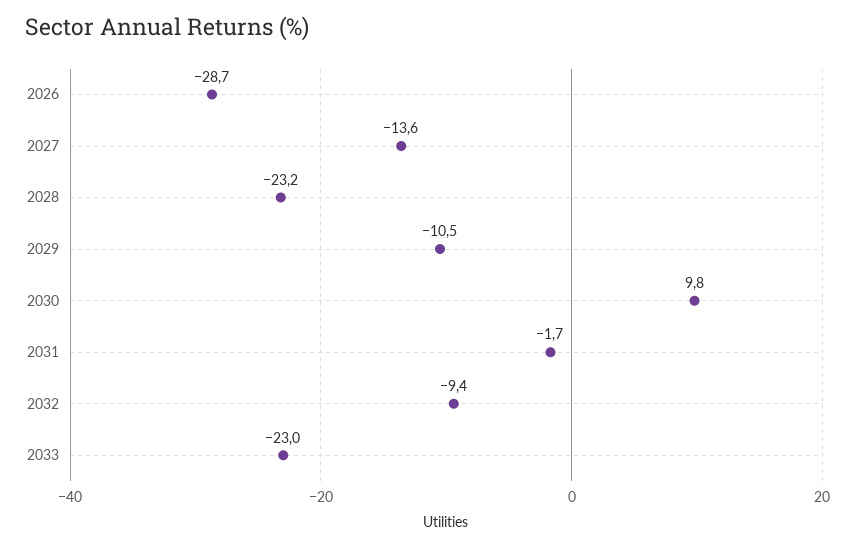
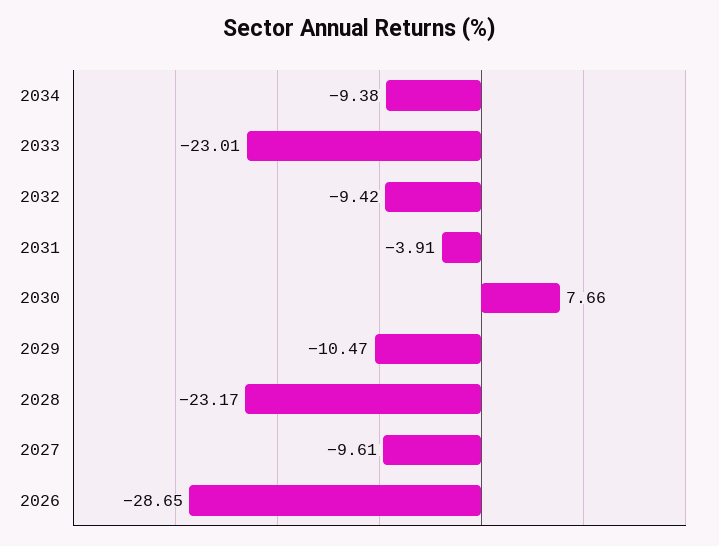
2027: -13.6 -> -9.61
2030: 9.8 -> 7.66
2031: -1.7 -> -3.91
2034: none -> -9.38

